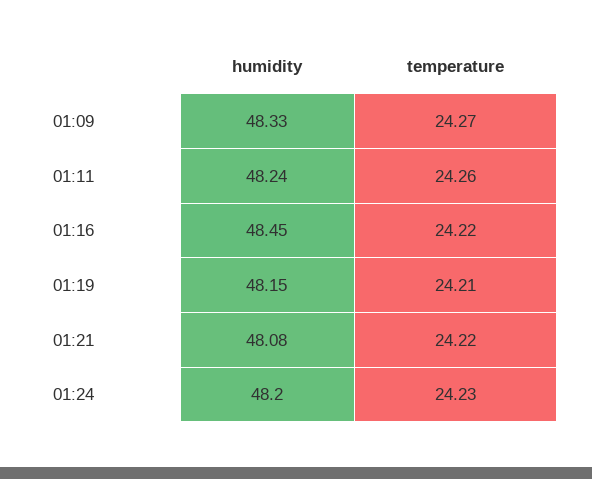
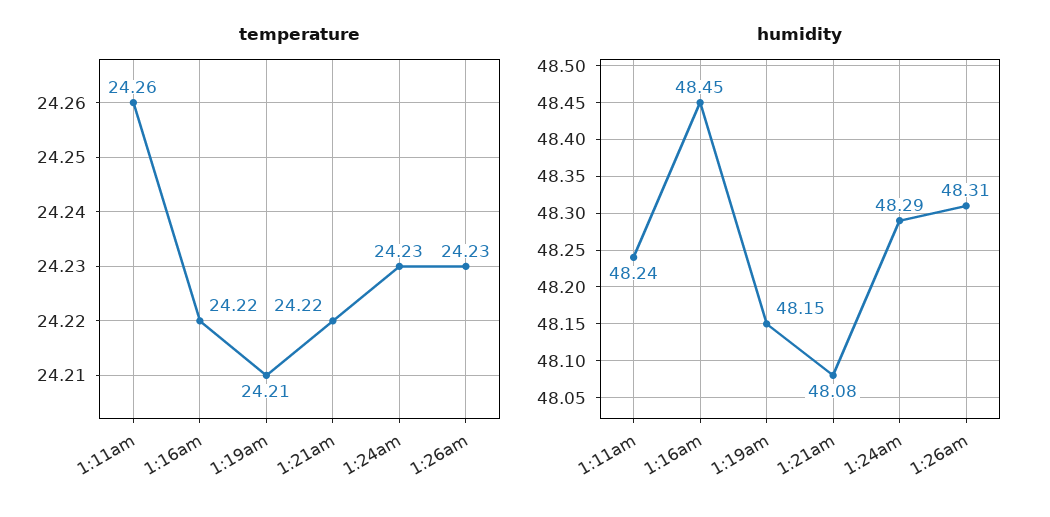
humidity, 01:09: 48.33 -> none
temperature, 01:09: 24.27 -> none
humidity, 01:24: 48.2 -> 48.29
temperature, 1:26am: none -> 24.23
humidity, 1:26am: none -> 48.31

